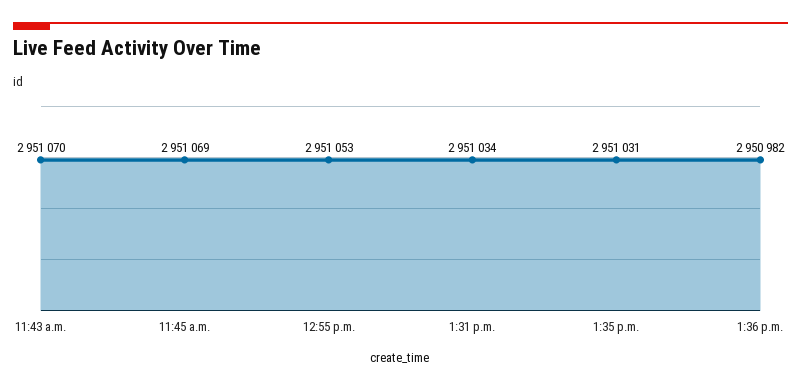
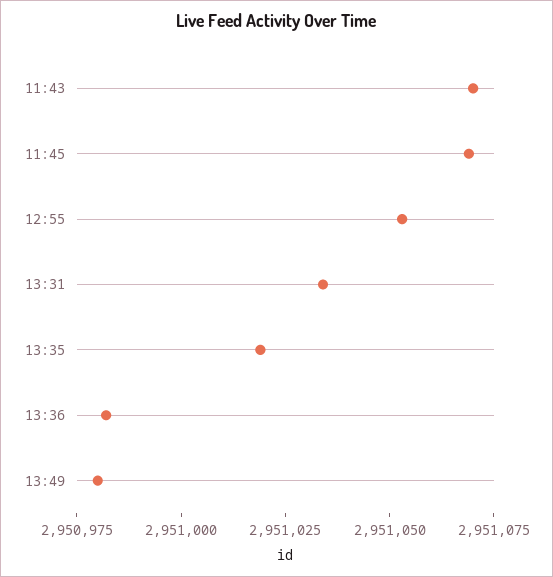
1:35 p.m.: 2951031 -> 2951020
13:49: none -> 2950980

